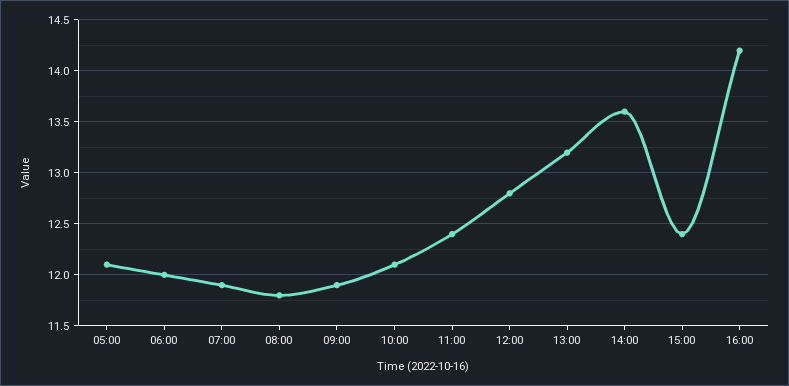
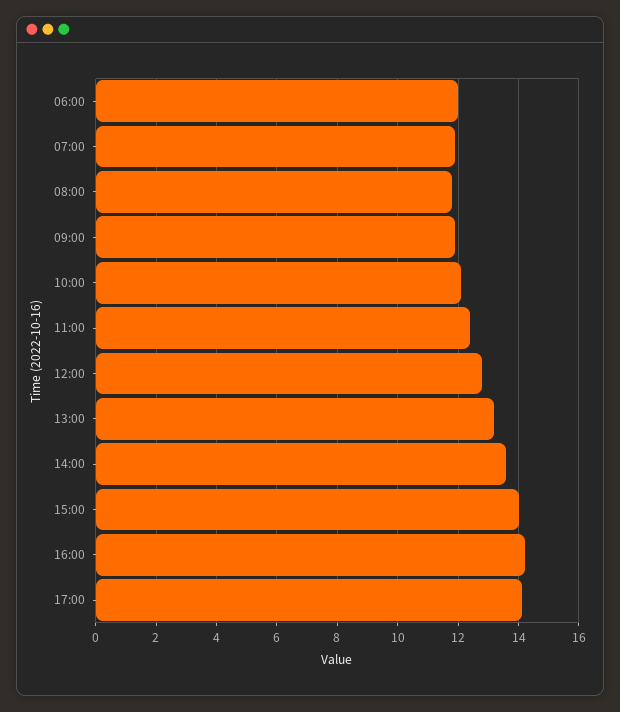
05:00: 12.1 -> none
15:00: 12.4 -> 14
17:00: none -> 14

